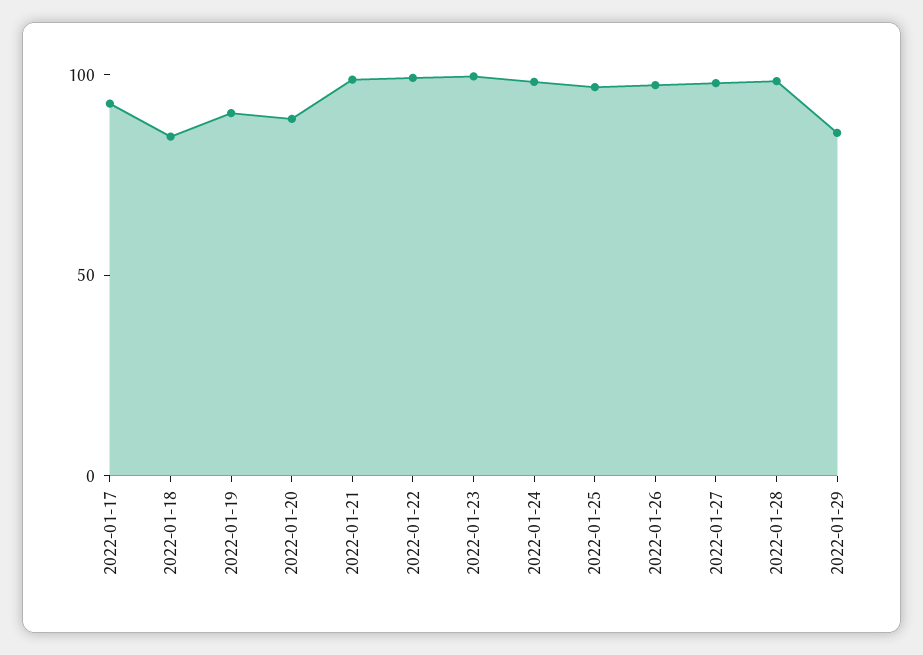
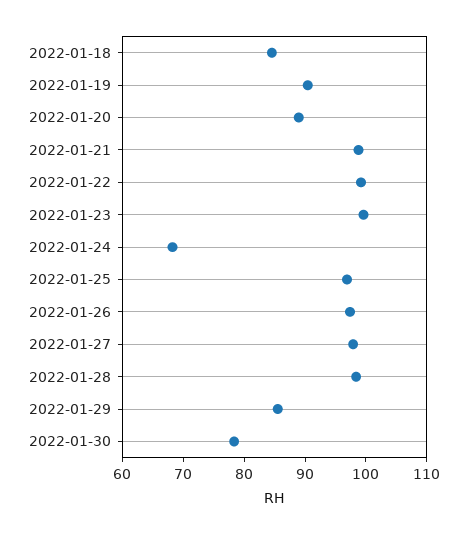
2022-01-17: 90 -> none
2022-01-24: 100 -> 68
2022-01-30: none -> 78

